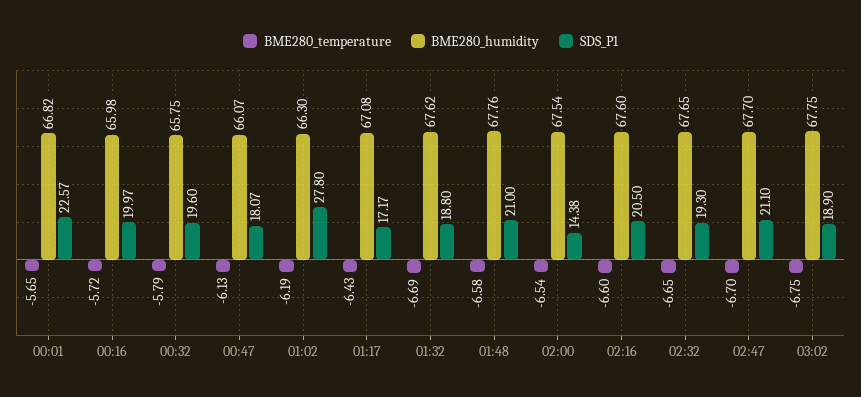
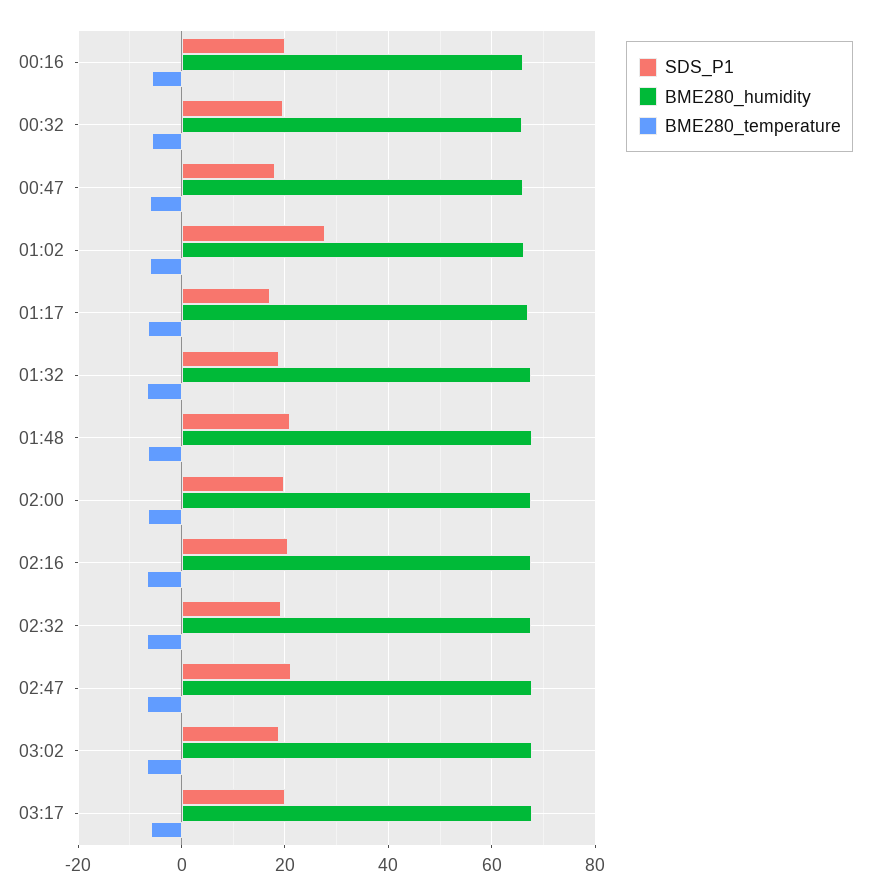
BME280_temperature, 00:01: -5.65 -> none
BME280_humidity, 00:01: 66.82 -> none
SDS_P1, 00:01: 22.57 -> none
SDS_P1, 02:00: 14.38 -> 20
SDS_P1, 03:17: none -> 20
BME280_humidity, 03:17: none -> 68
BME280_temperature, 03:17: none -> -6

